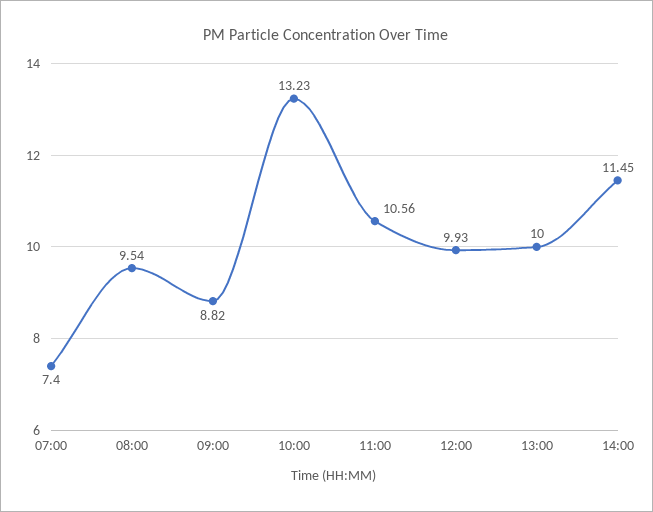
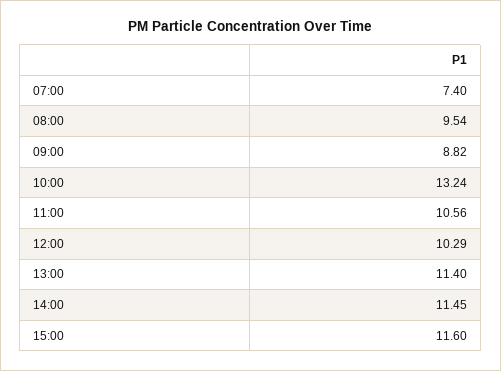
10:00: 13.23 -> 13.24
12:00: 9.93 -> 10.29
13:00: 10 -> 11.4
15:00: none -> 11.6

